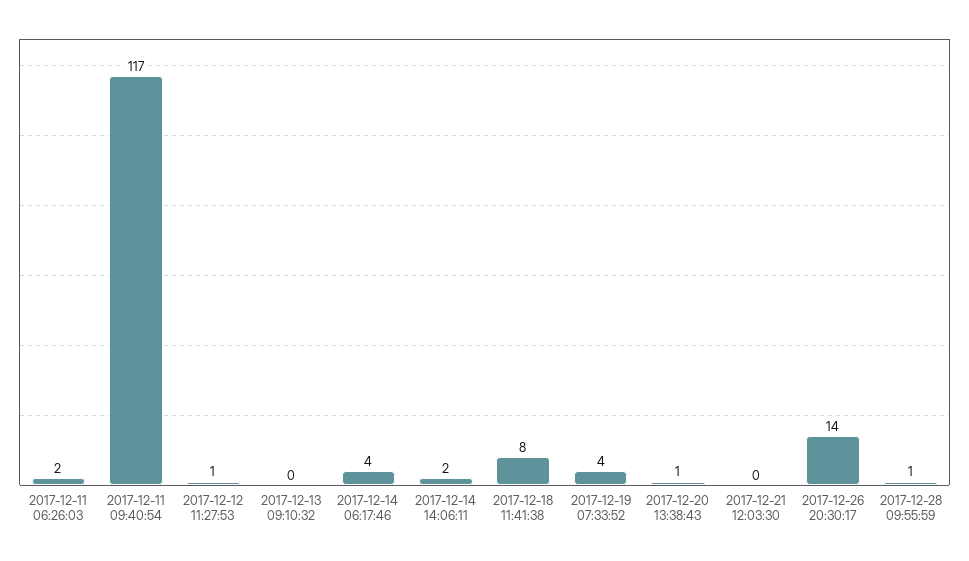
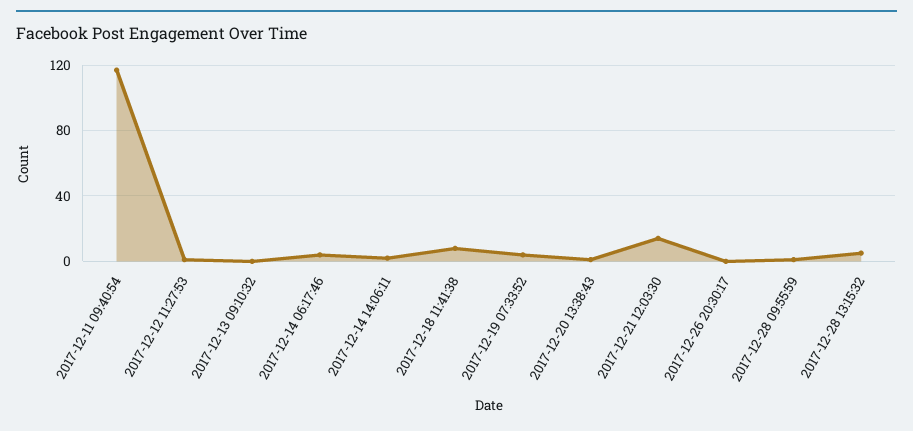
2017-12-11 06:26:03: 2 -> none
2017-12-21 12:03:30: 0 -> 15
2017-12-26 20:30:17: 14 -> 0
2017-12-28 13:15:32: none -> 5

